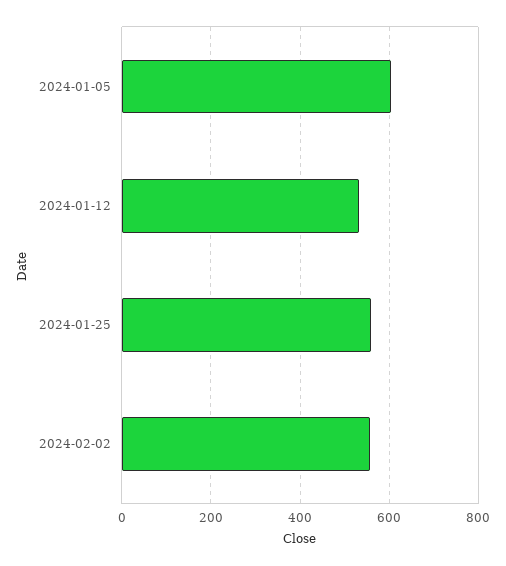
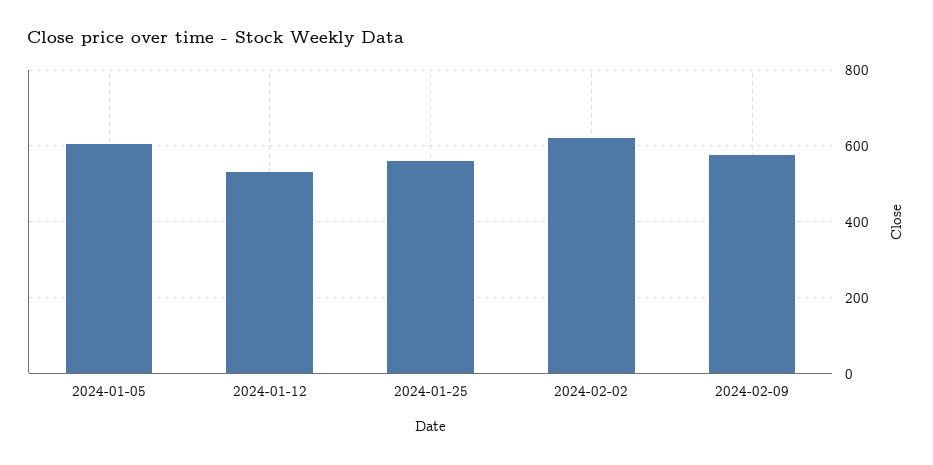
2024-02-02: 560 -> 620
2024-02-09: none -> 580

